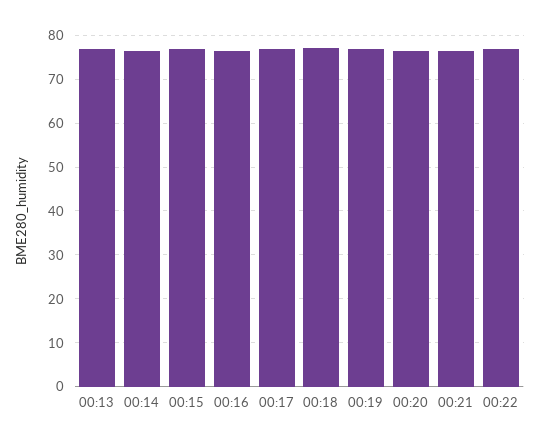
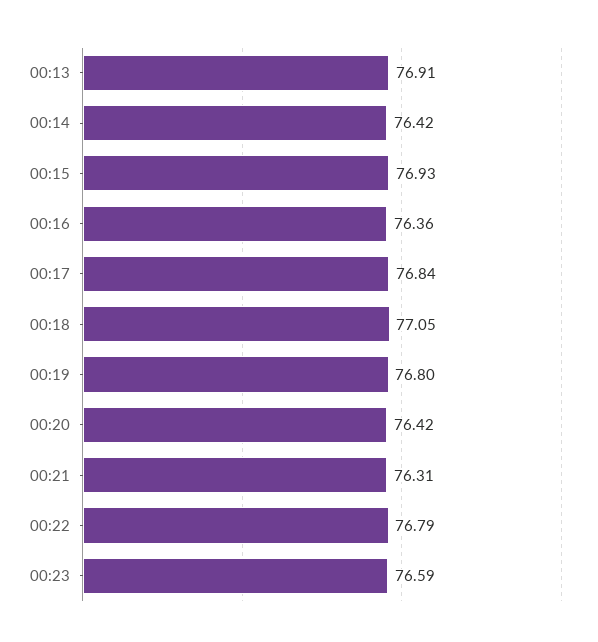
00:23: none -> 76.59

